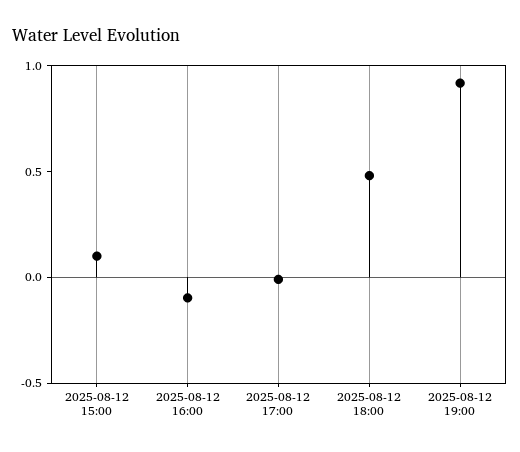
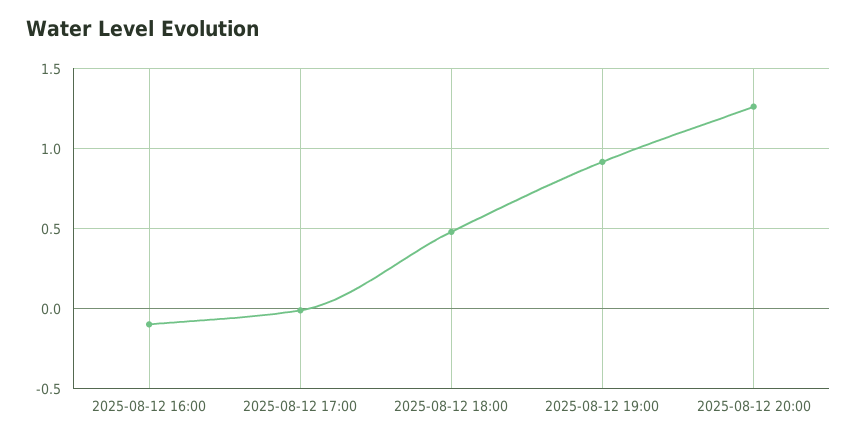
2025-08-12 15:00: 0.1 -> none
2025-08-12 20:00: none -> 1.25

